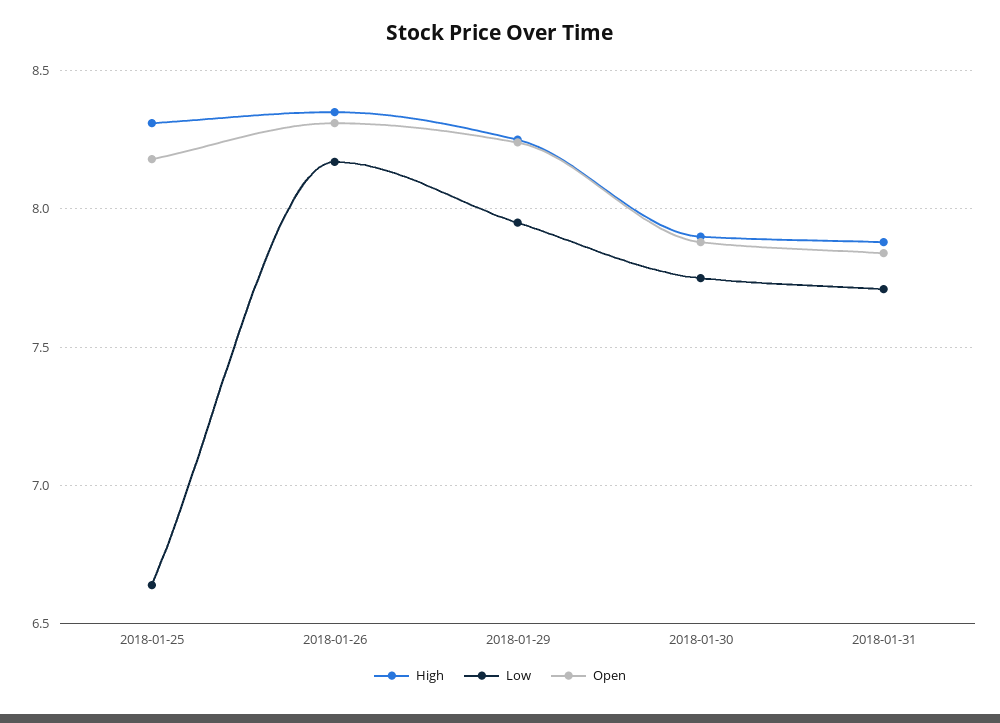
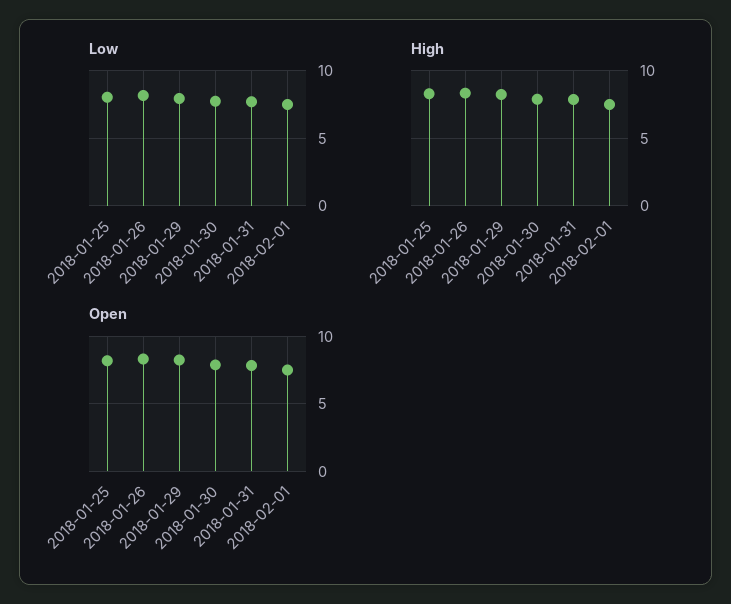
Low, 2018-01-25: 6.65 -> 8
Low, 2018-02-01: none -> 7.5
High, 2018-02-01: none -> 7.5
Open, 2018-02-01: none -> 7.5

